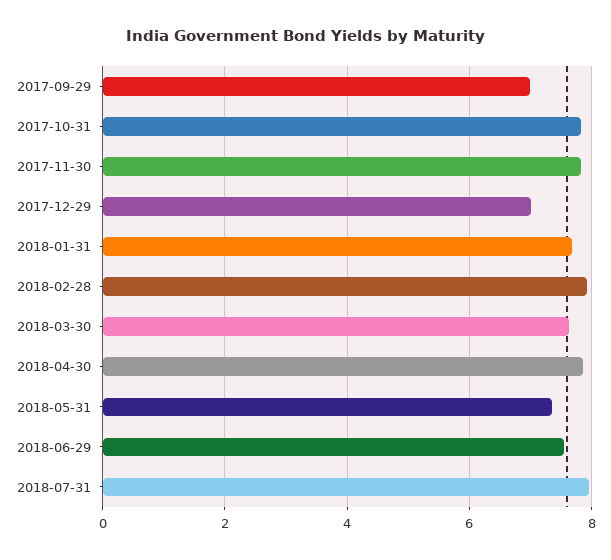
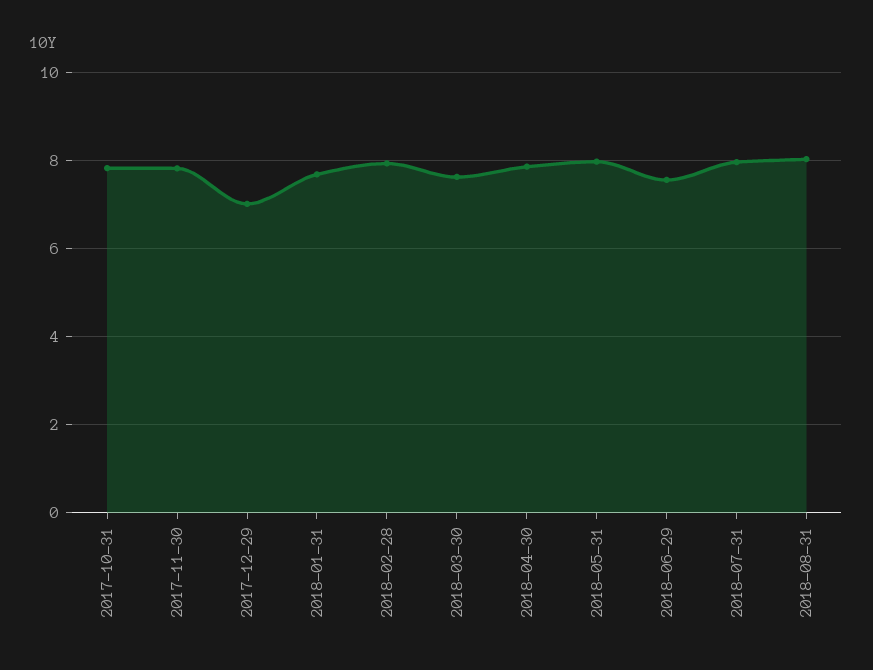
2017-09-29: 7 -> none
2018-05-31: 7.4 -> 8
2018-08-31: none -> 8

